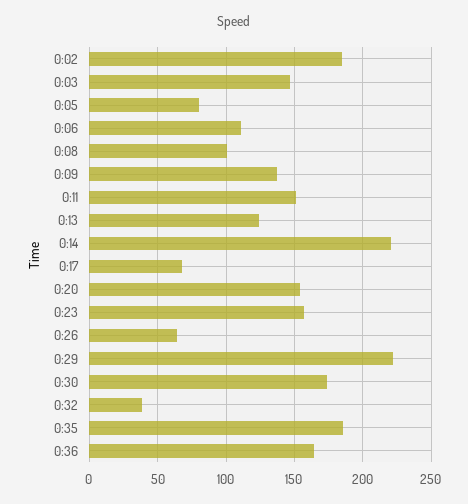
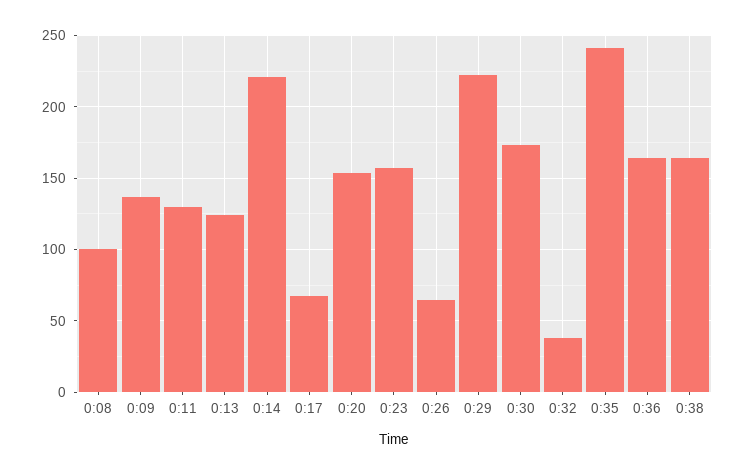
0:02: 185 -> none
0:03: 145 -> none
0:05: 80 -> none
0:06: 110 -> none
0:11: 150 -> 130
0:35: 185 -> 240
0:38: none -> 165

